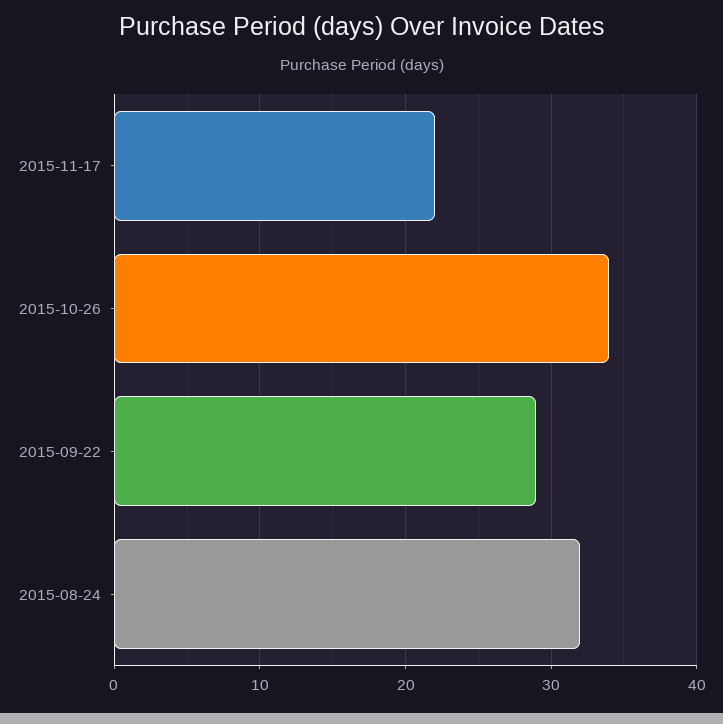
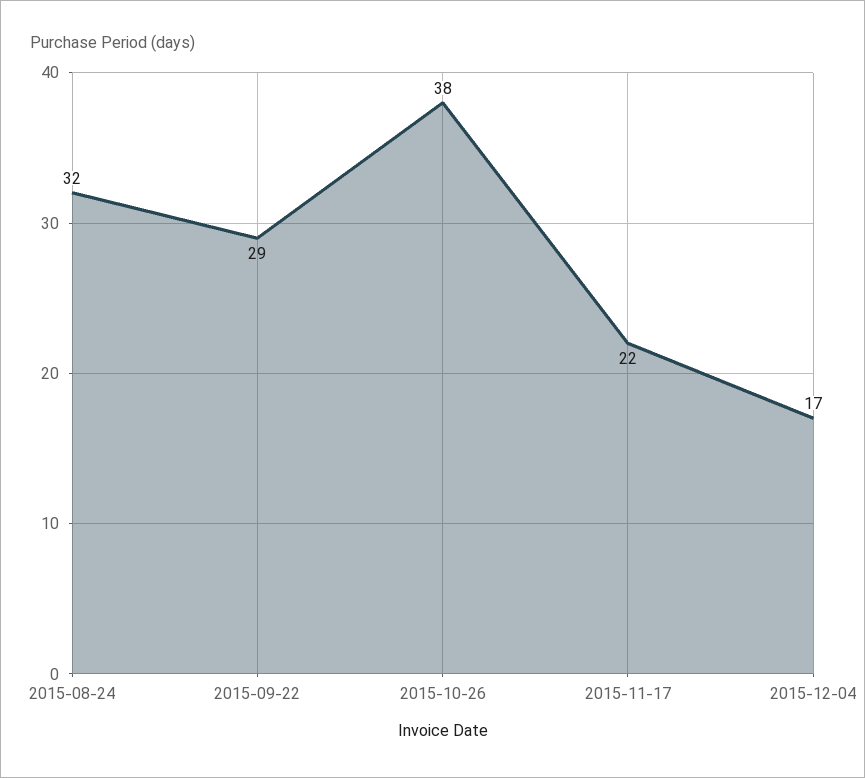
2015-10-26: 34 -> 38
2015-12-04: none -> 17

